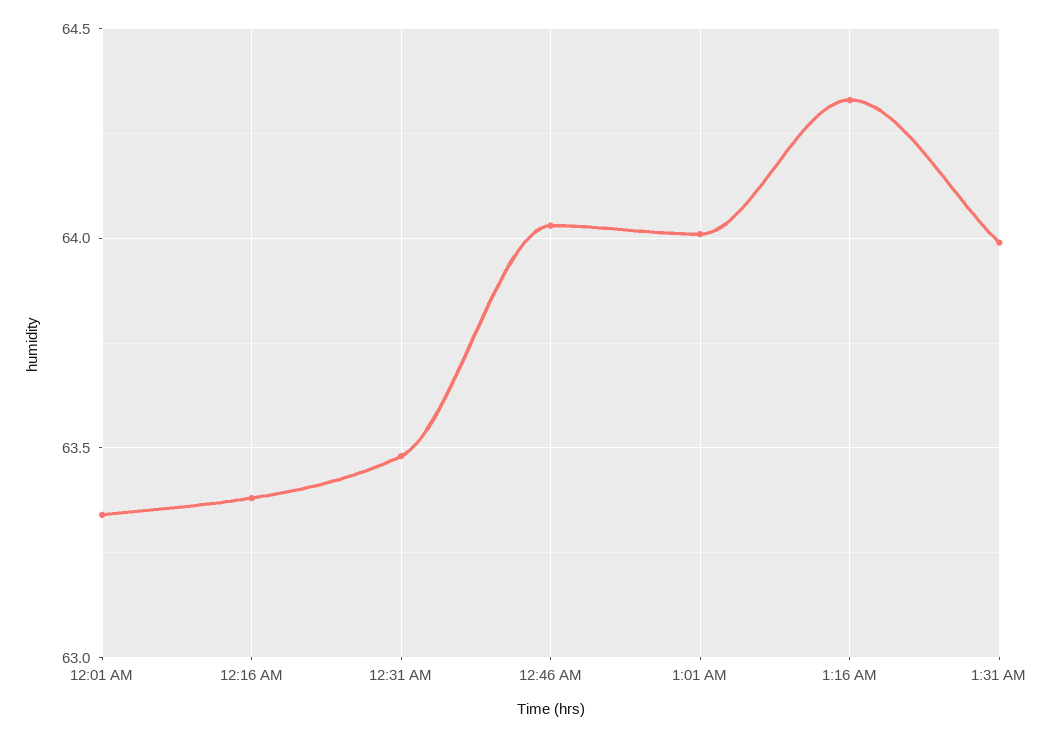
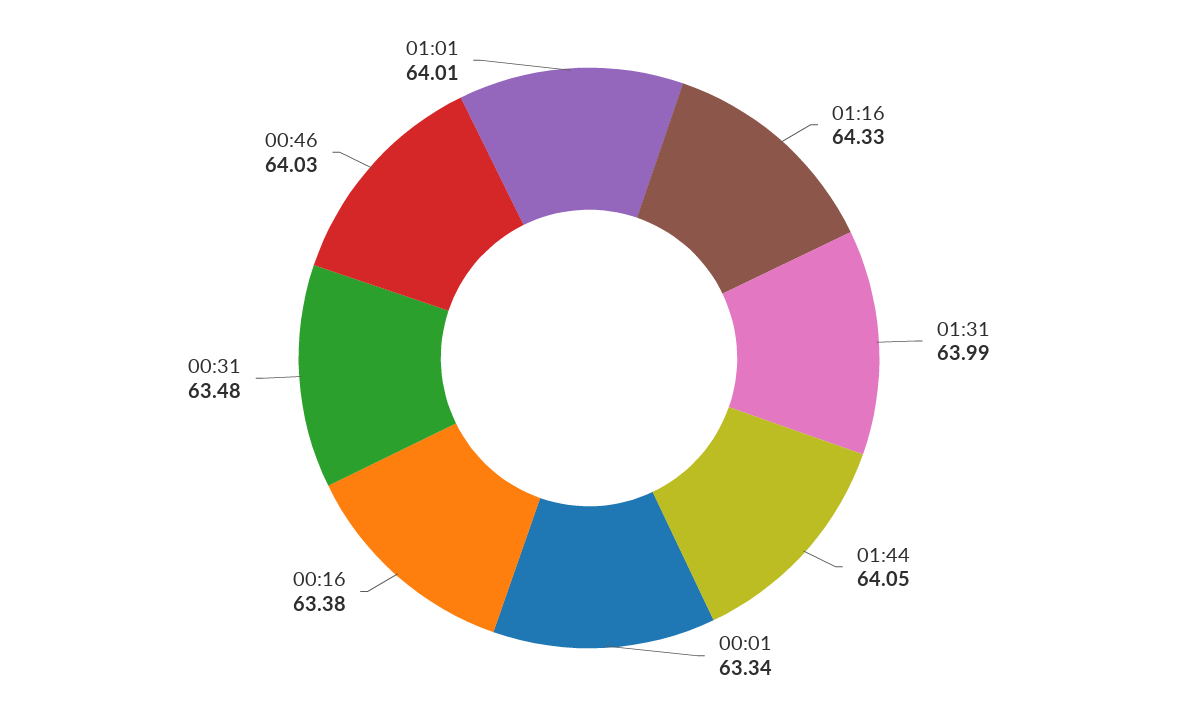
01:44: none -> 64.05

